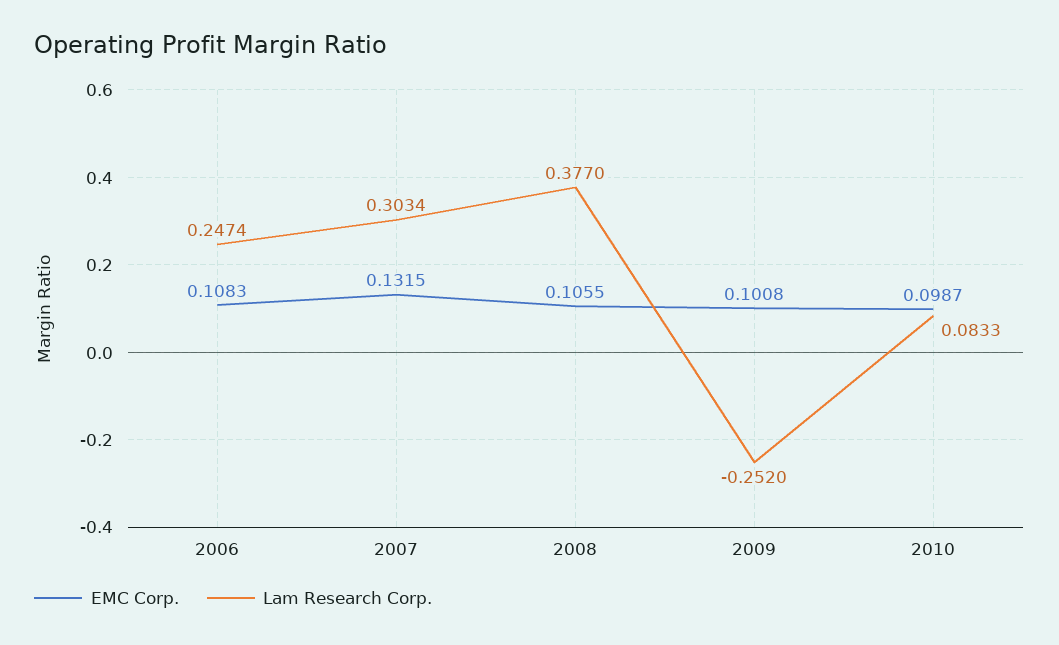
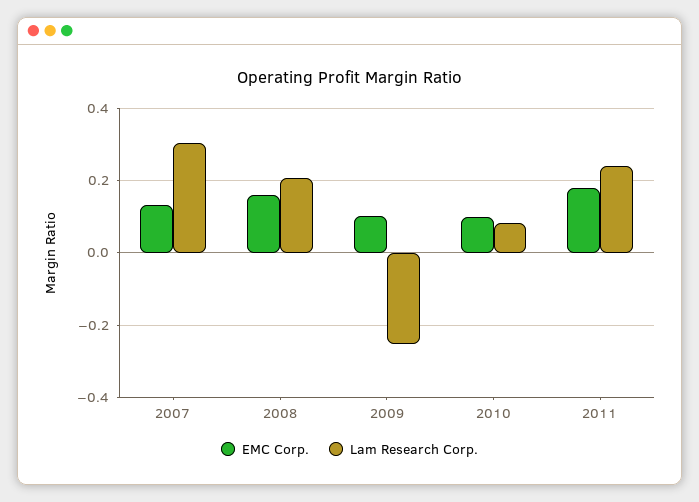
EMC Corp., 2006: 0.1083 -> none
Lam Research Corp., 2006: 0.2474 -> none
EMC Corp., 2008: 0.1055 -> 0.16
Lam Research Corp., 2008: 0.377 -> 0.2
EMC Corp., 2011: none -> 0.18
Lam Research Corp., 2011: none -> 0.24

